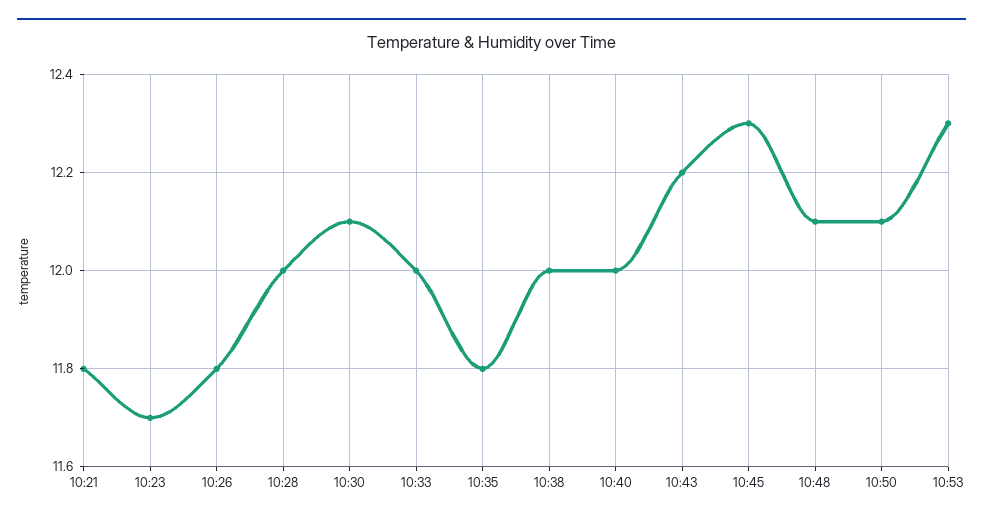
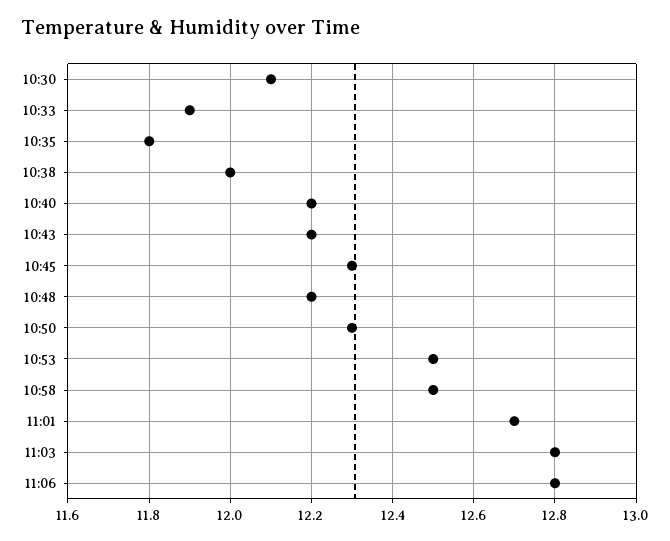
10:21: 11.8 -> none
10:23: 11.7 -> none
10:26: 11.8 -> none
10:28: 12 -> none
10:33: 12 -> 11.9
10:40: 12 -> 12.2
10:48: 12.1 -> 12.2
10:50: 12.1 -> 12.3
10:53: 12.3 -> 12.5
10:58: none -> 12.5
11:01: none -> 12.7
11:03: none -> 12.8
11:06: none -> 12.8

